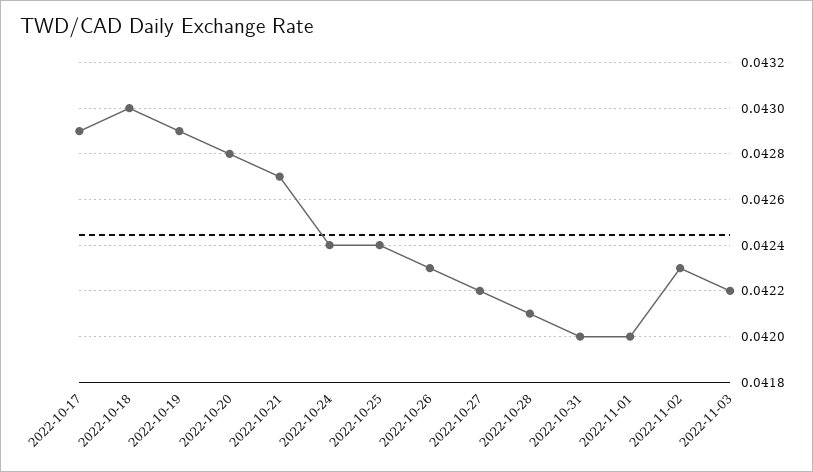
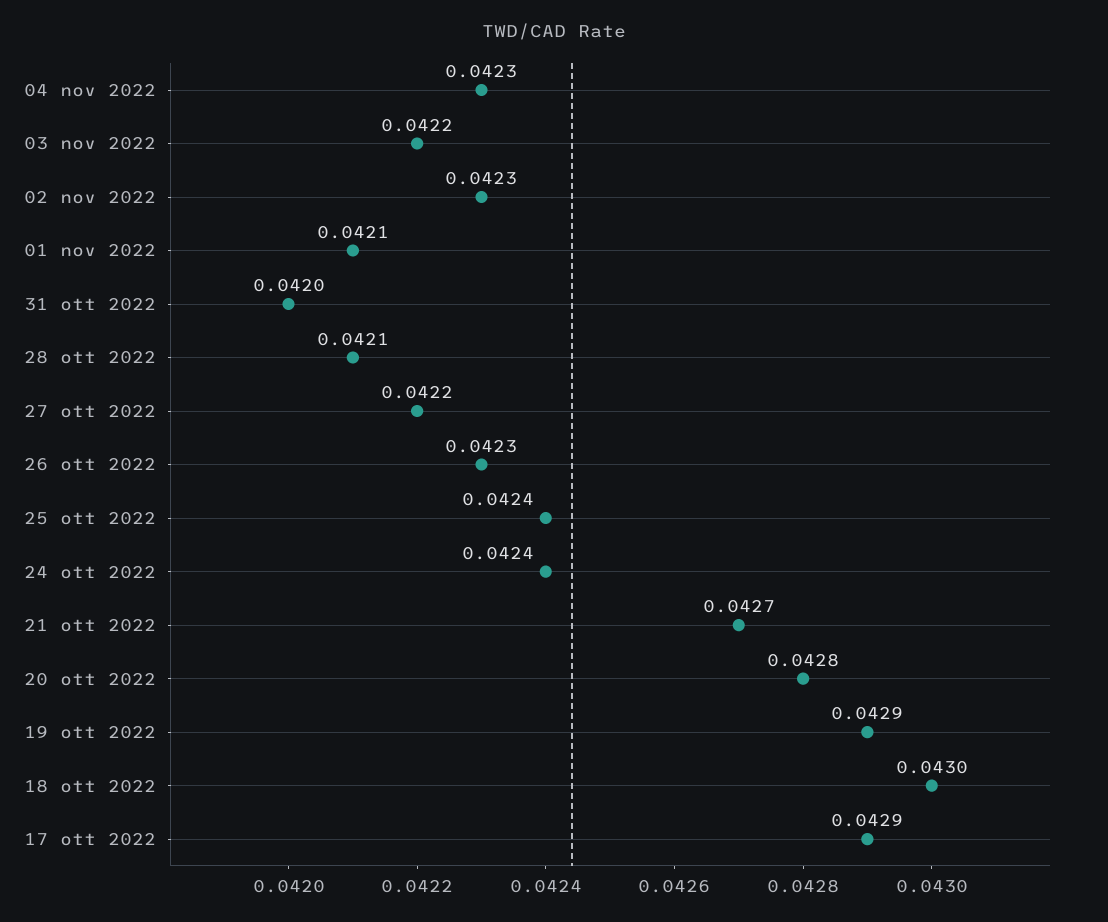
2022-11-01: 0.042 -> 0.0421
04 nov 2022: none -> 0.0423

